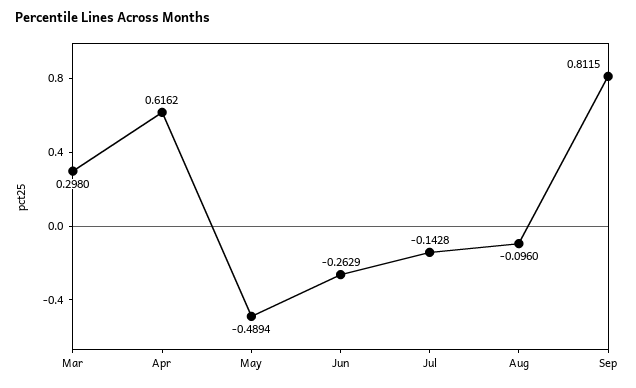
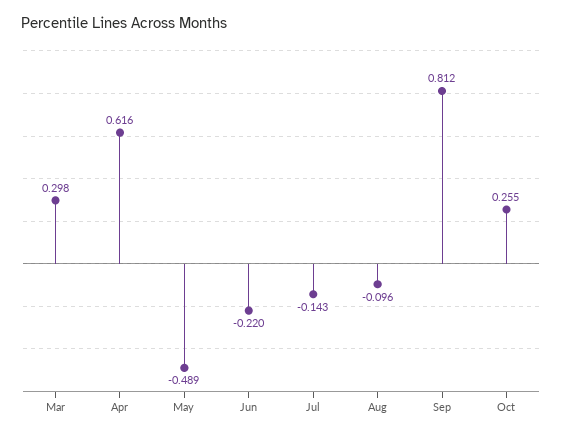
Jun: -0.2629 -> -0.22
Oct: none -> 0.255

